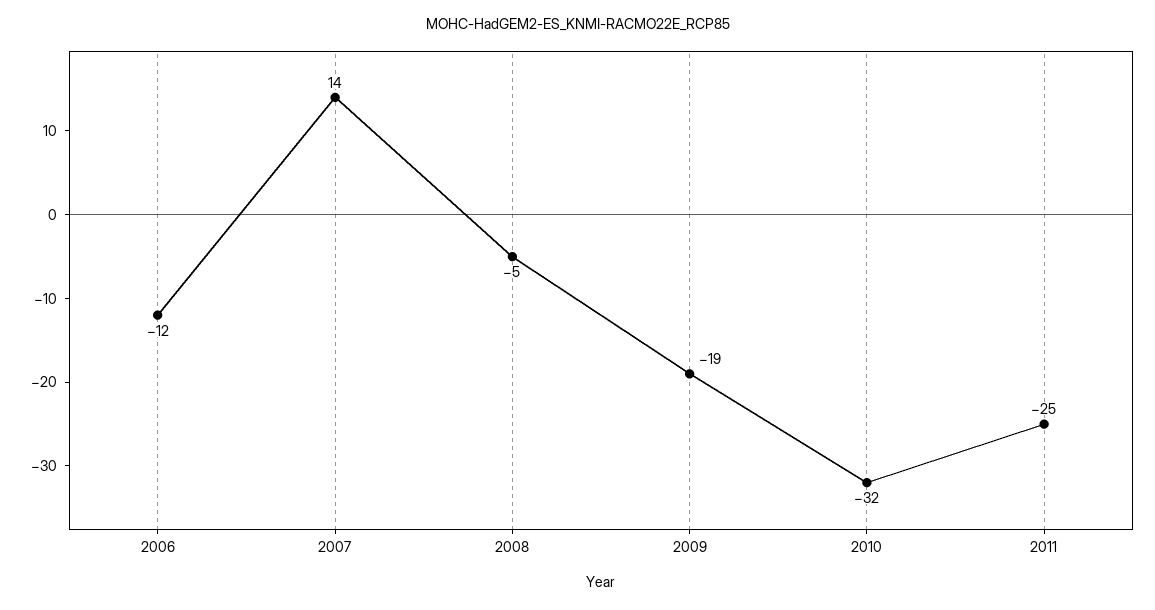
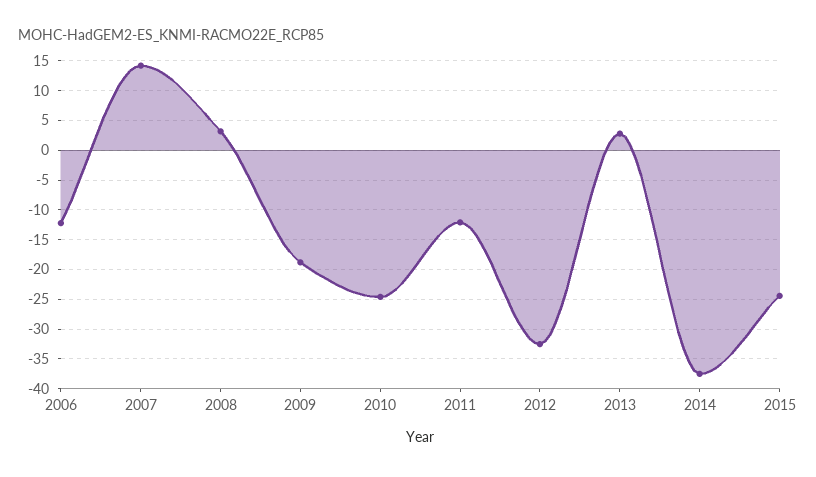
2008: -5 -> 2.5
2010: -32 -> -25
2011: -25 -> -12.5
2012: none -> -32.5
2013: none -> 2.5
2014: none -> -37.5
2015: none -> -25

